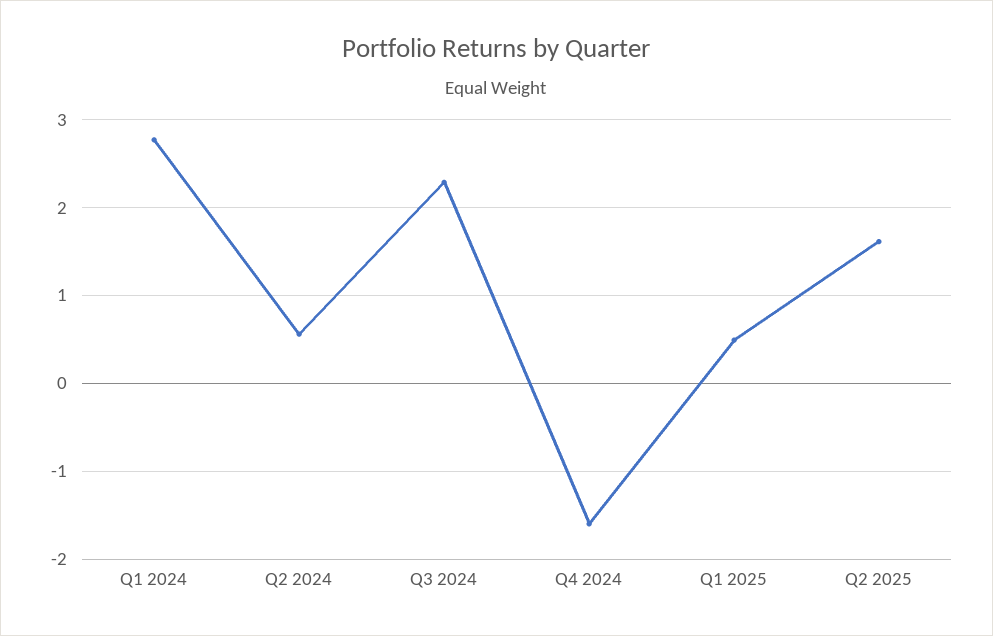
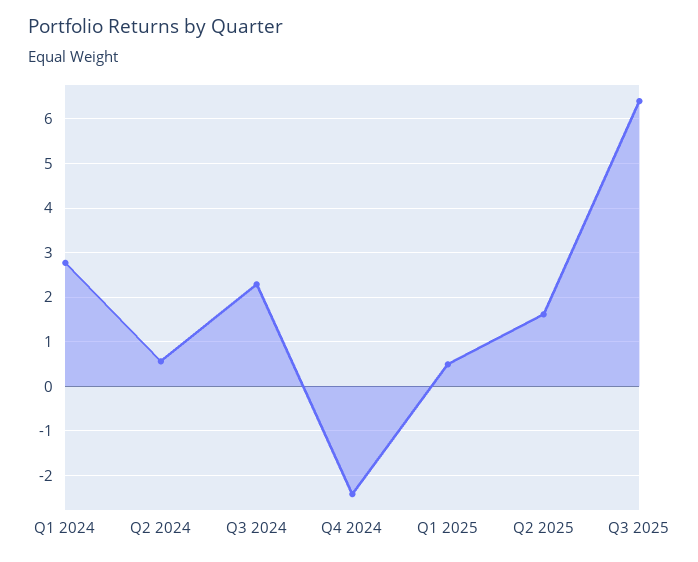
Q4 2024: -1.6 -> -2.4
Q3 2025: none -> 6.4

